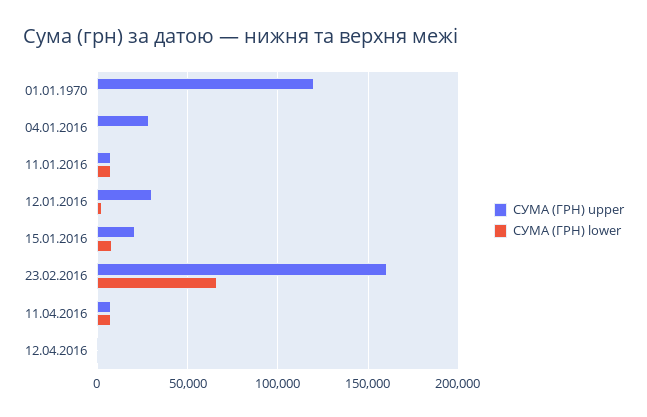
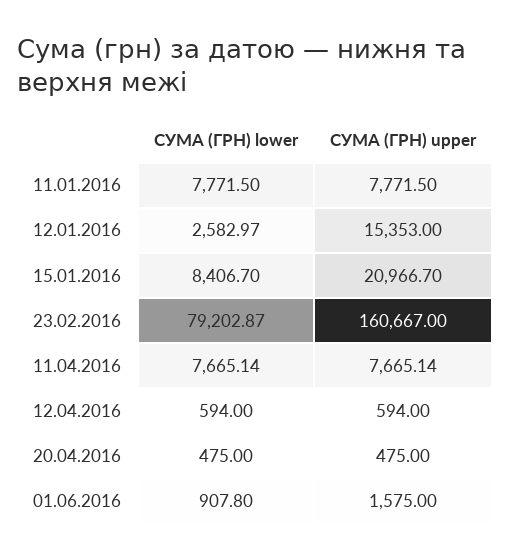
СУМА (ГРН) upper, 01.01.1970: 120000 -> none
СУМА (ГРН) lower, 01.01.1970: 0 -> none
СУМА (ГРН) upper, 04.01.2016: 30000 -> none
СУМА (ГРН) lower, 04.01.2016: 0 -> none
СУМА (ГРН) upper, 12.01.2016: 30000 -> 15353
СУМА (ГРН) lower, 23.02.2016: 65000 -> 79202.87
СУМА (ГРН) lower, 20.04.2016: none -> 475
СУМА (ГРН) upper, 20.04.2016: none -> 475
СУМА (ГРН) lower, 01.06.2016: none -> 907.8
СУМА (ГРН) upper, 01.06.2016: none -> 1575

